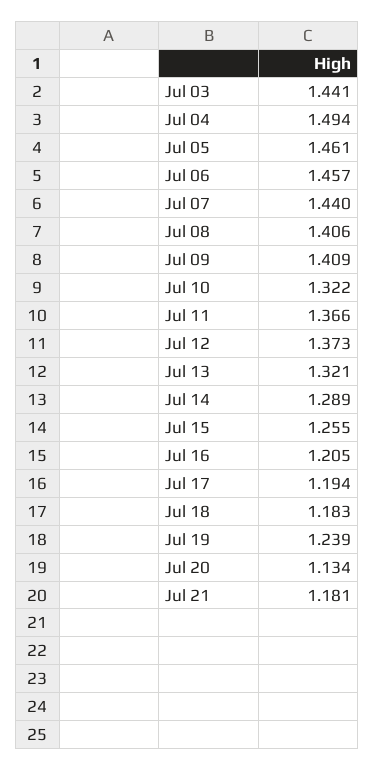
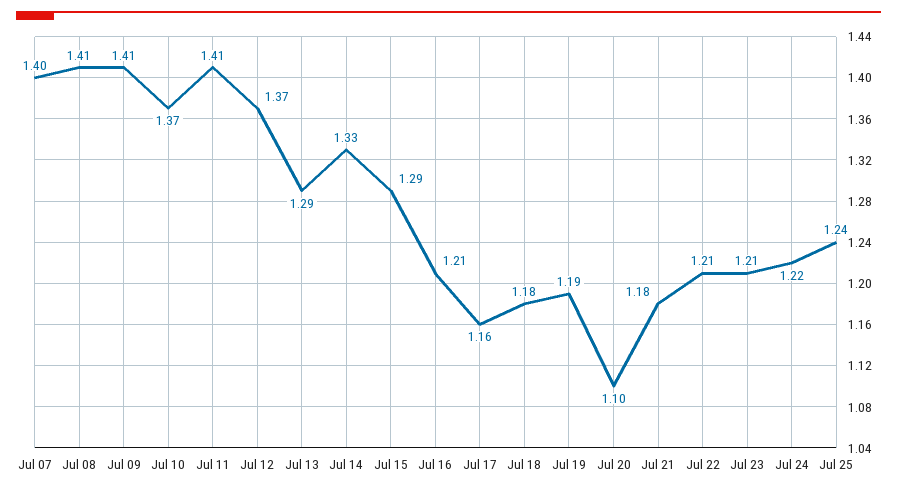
Jul 03: 1.441 -> none
Jul 04: 1.494 -> none
Jul 05: 1.461 -> none
Jul 06: 1.457 -> none
Jul 07: 1.44 -> 1.4
Jul 10: 1.322 -> 1.37
Jul 11: 1.366 -> 1.41
Jul 13: 1.321 -> 1.29
Jul 14: 1.289 -> 1.33
Jul 15: 1.255 -> 1.29
Jul 17: 1.194 -> 1.16
Jul 19: 1.239 -> 1.19
Jul 20: 1.134 -> 1.1
Jul 22: none -> 1.21
Jul 23: none -> 1.21
Jul 24: none -> 1.22
Jul 25: none -> 1.24

